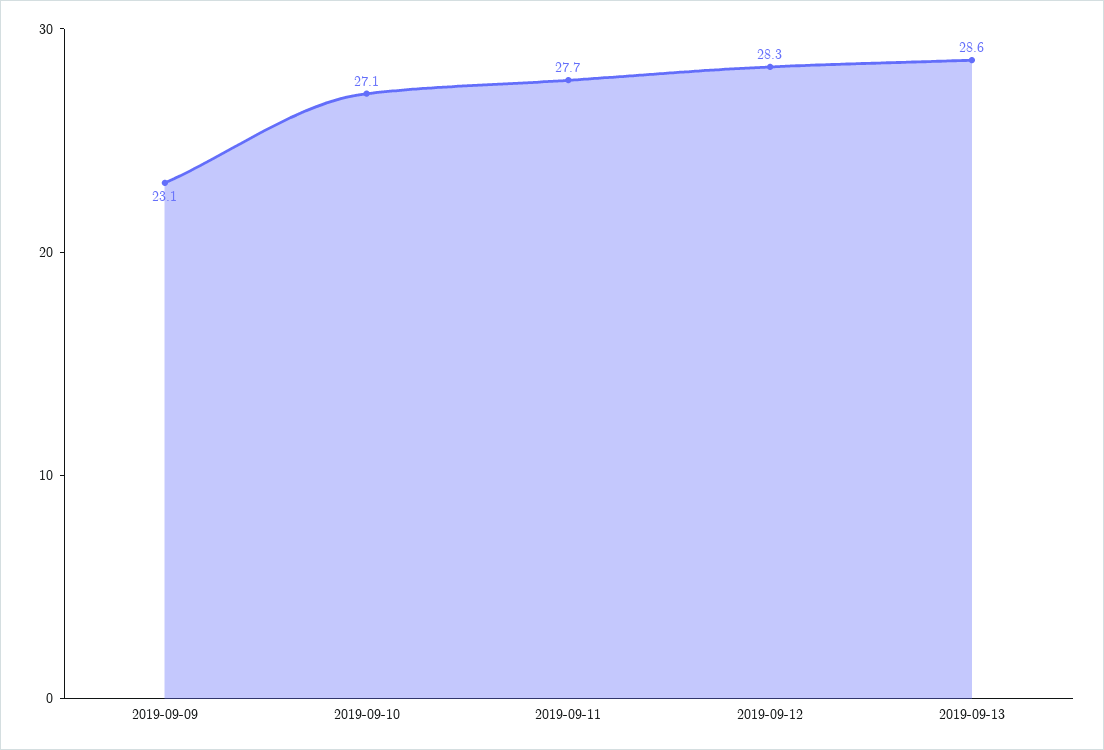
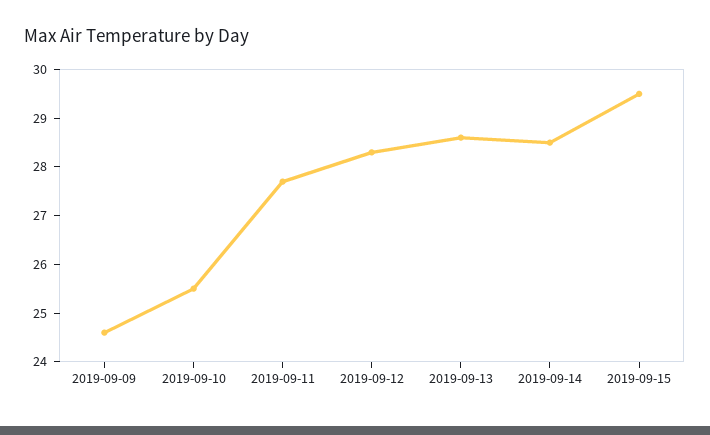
2019-09-09: 23.1 -> 24.5
2019-09-10: 27.1 -> 25.5
2019-09-14: none -> 28.5
2019-09-15: none -> 29.5

